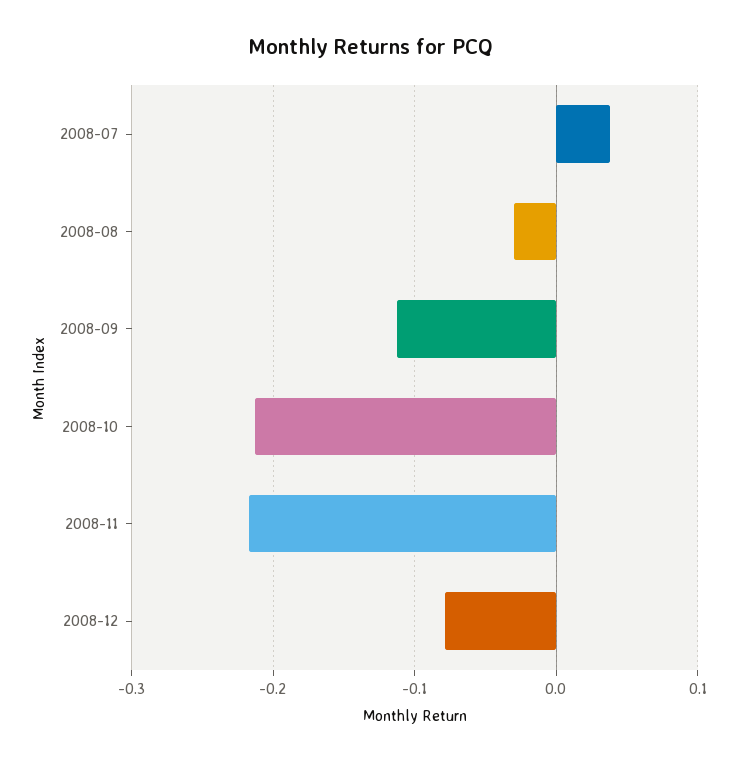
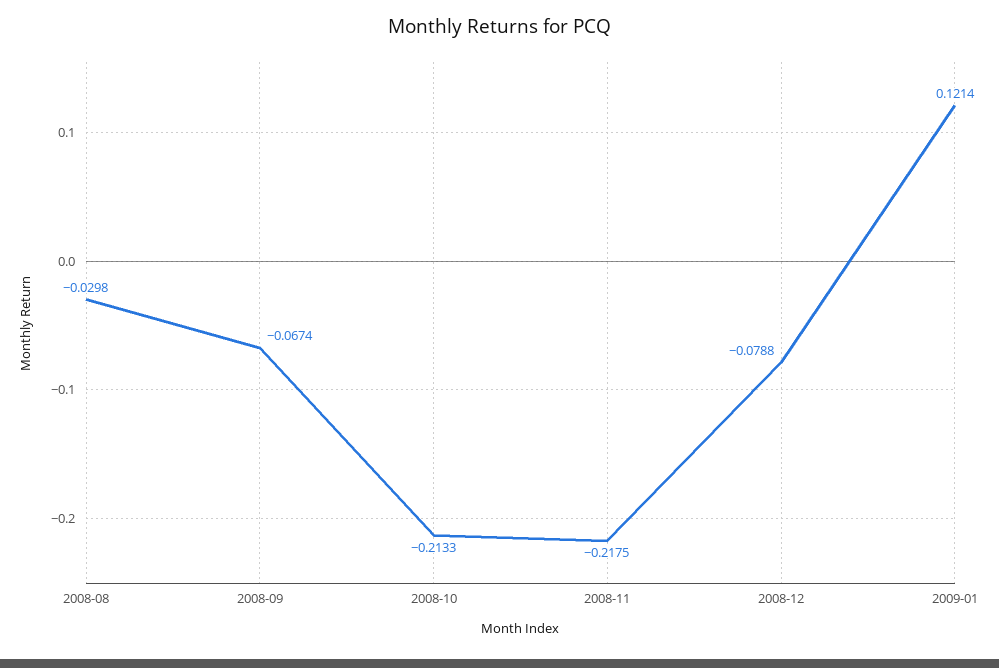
2008-07: 0.04 -> none
2008-09: -0.11 -> -0.0674
2009-01: none -> 0.1214

